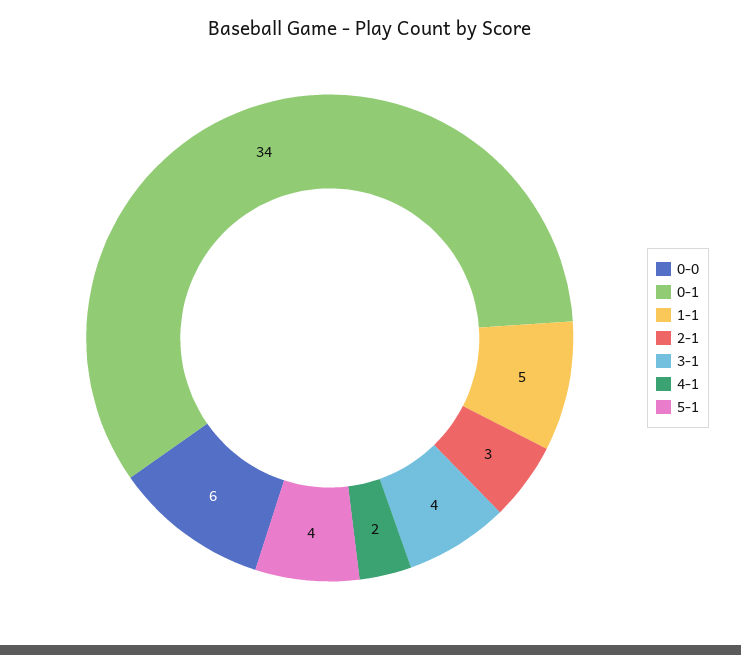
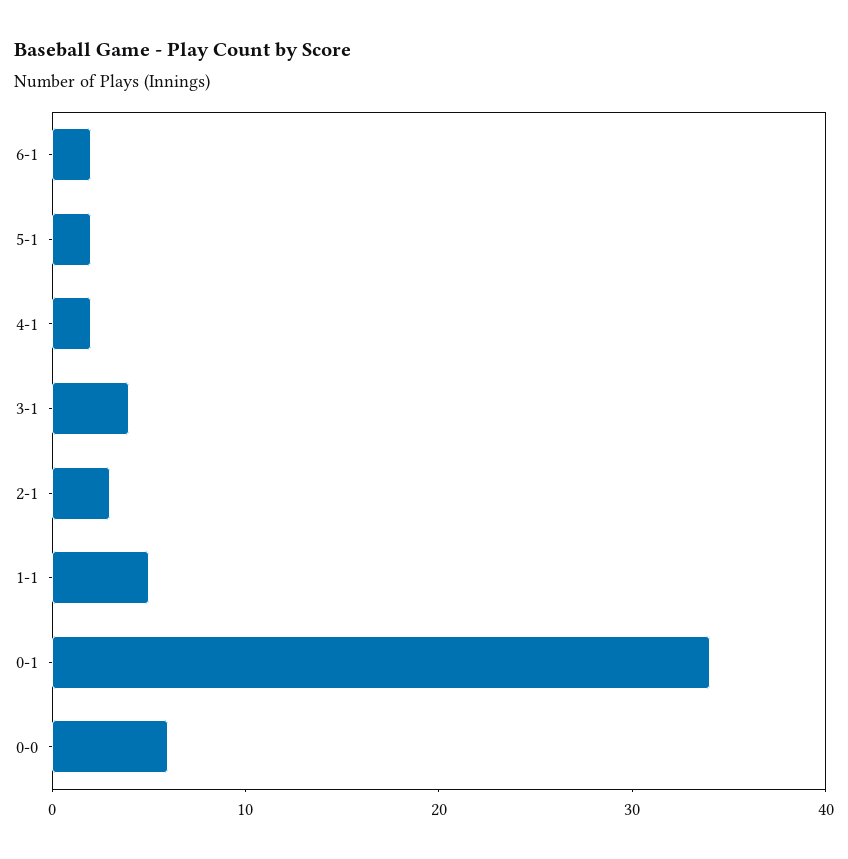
5-1: 4 -> 2
6-1: none -> 2

